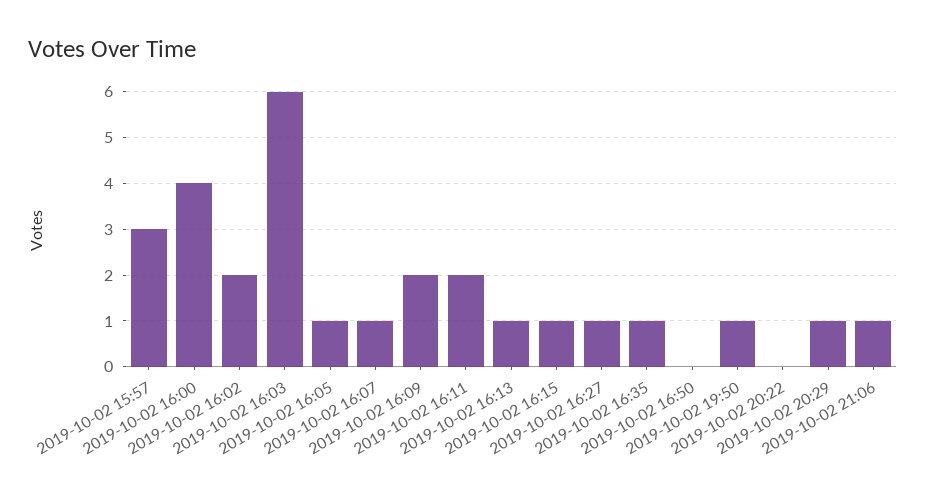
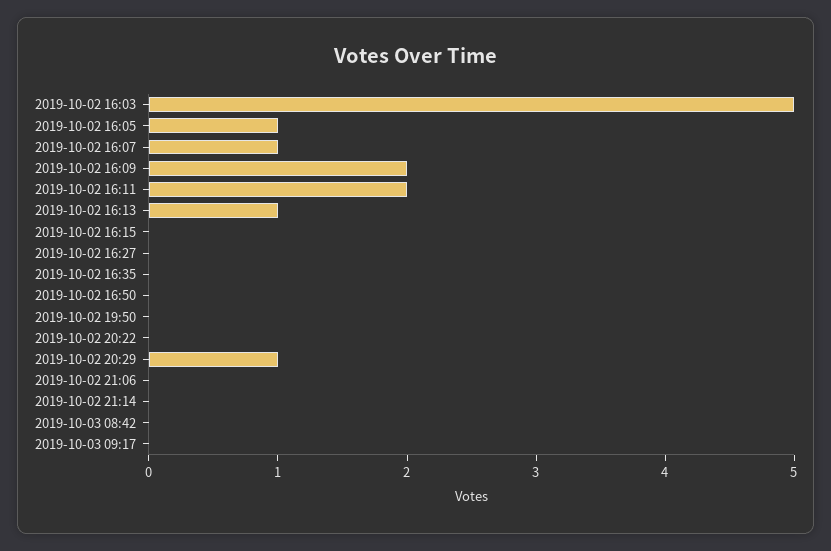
2019-10-02 15:57: 3 -> none
2019-10-02 16:00: 4 -> none
2019-10-02 16:02: 2 -> none
2019-10-02 16:03: 6 -> 5
2019-10-02 16:15: 1 -> 0
2019-10-02 16:27: 1 -> 0
2019-10-02 16:35: 1 -> 0
2019-10-02 19:50: 1 -> 0
2019-10-02 21:06: 1 -> 0
2019-10-02 21:14: none -> 0
2019-10-03 08:42: none -> 0
2019-10-03 09:17: none -> 0

